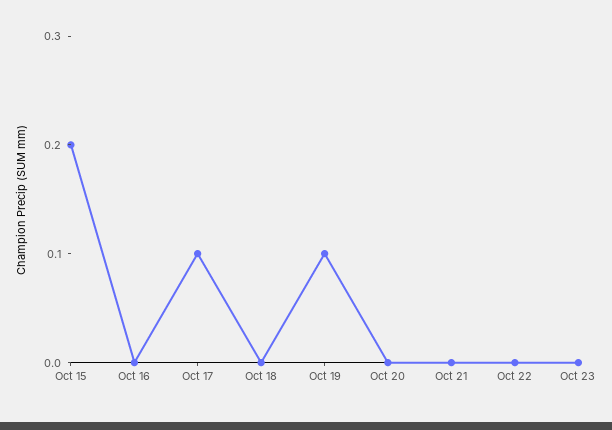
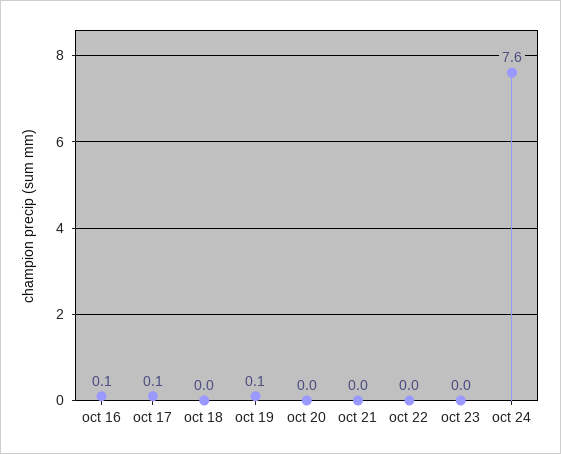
Oct 15: 0.2 -> none
Oct 16: 0 -> 0.1
oct 24: none -> 7.6

